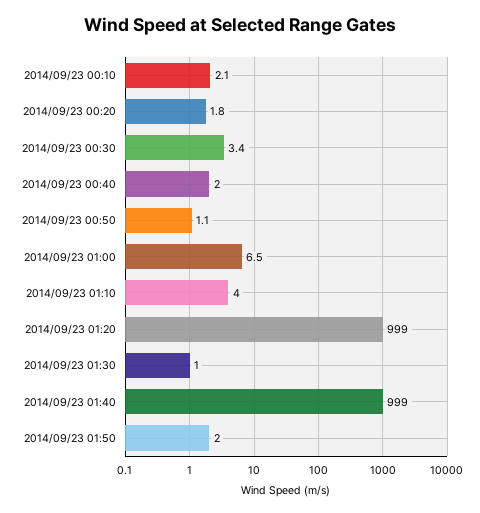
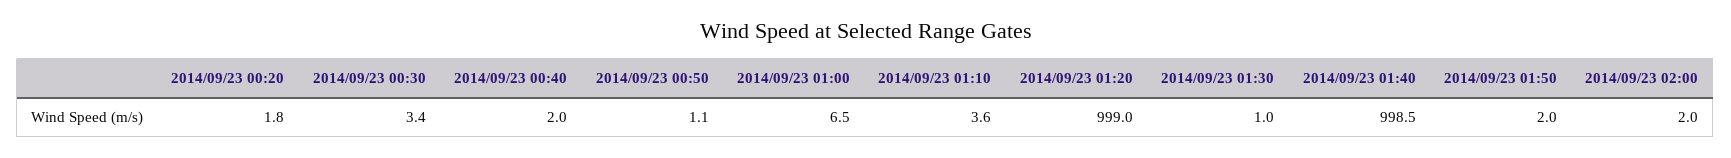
2014/09/23 00:10: 2.1 -> none
2014/09/23 01:10: 4 -> 3.6
2014/09/23 01:40: 999 -> 998.5
2014/09/23 02:00: none -> 2

